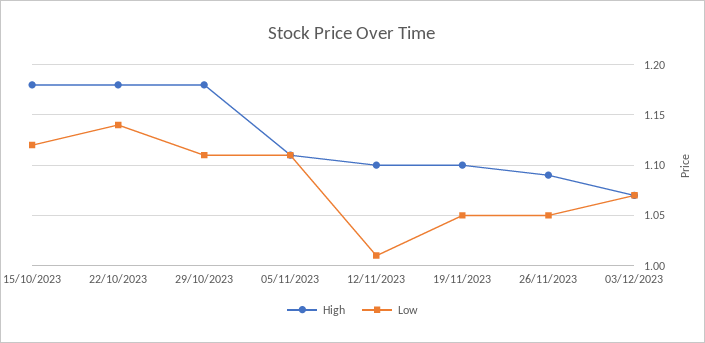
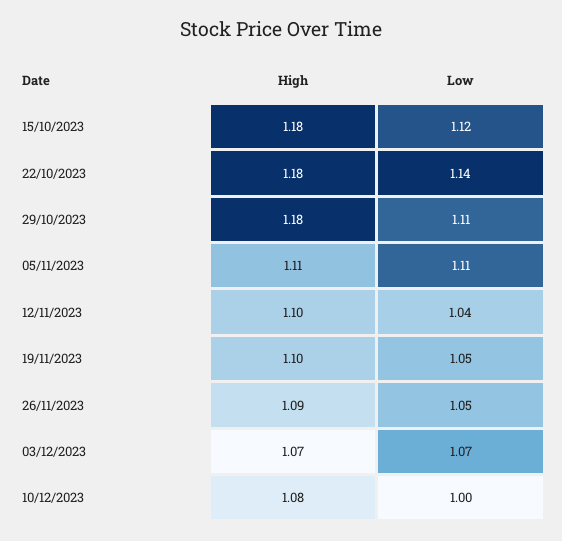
Low, 12/11/2023: 1.01 -> 1.04
High, 10/12/2023: none -> 1.08
Low, 10/12/2023: none -> 1

